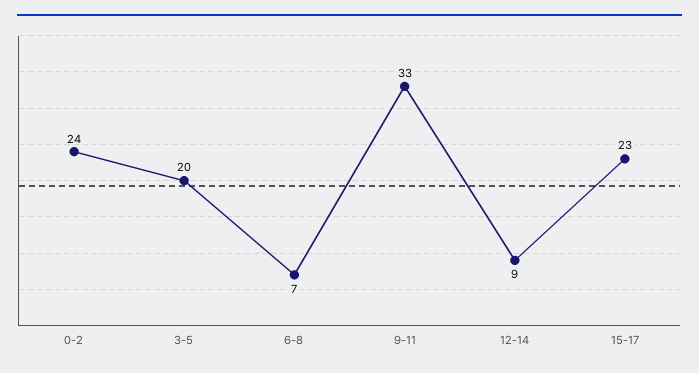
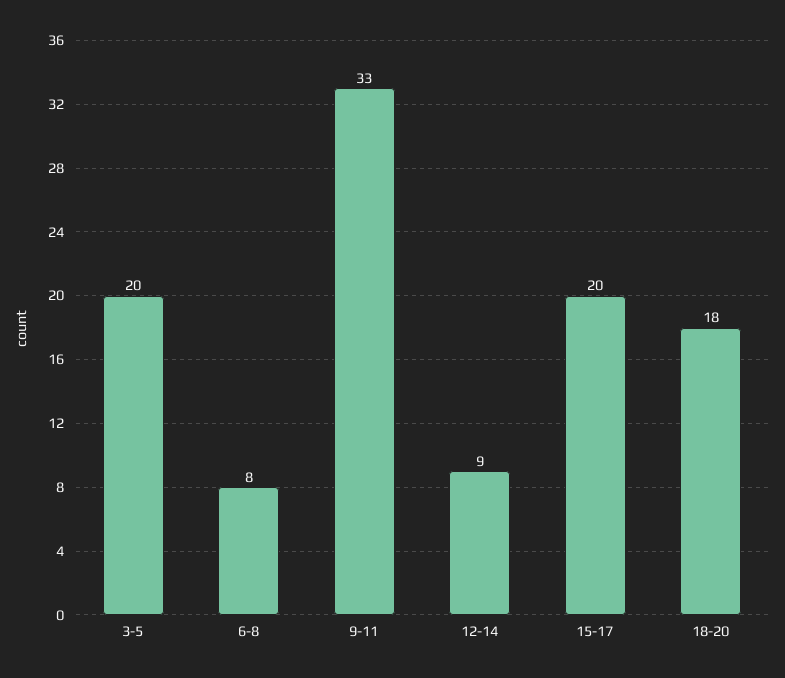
0-2: 24 -> none
6-8: 7 -> 8
15-17: 23 -> 20
18-20: none -> 18

